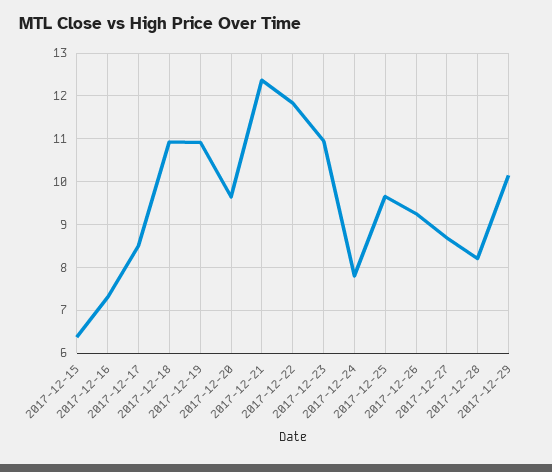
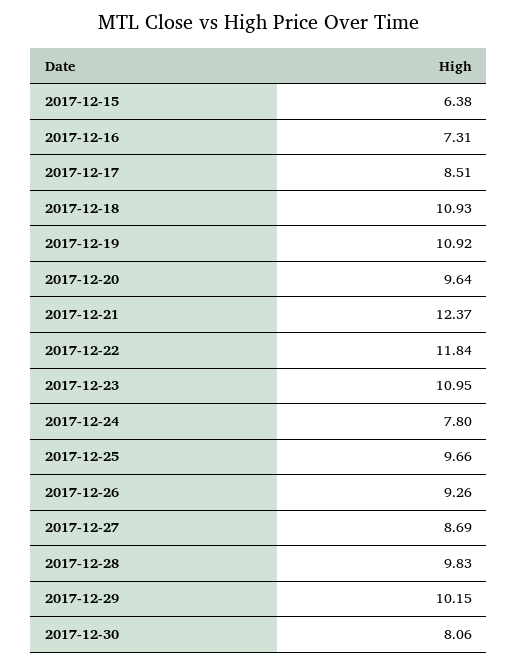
2017-12-28: 8.2 -> 9.83
2017-12-30: none -> 8.06

